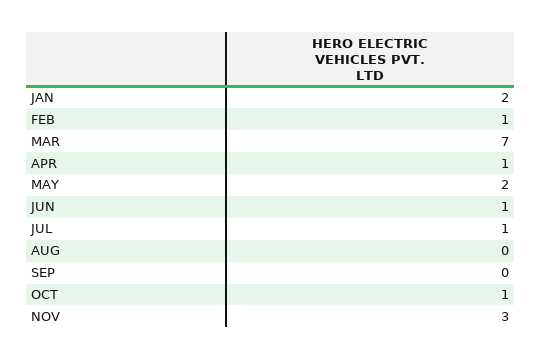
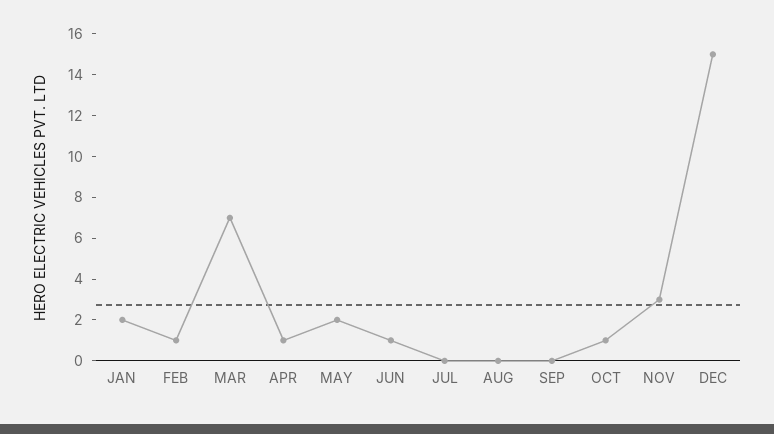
JUL: 1 -> 0
DEC: none -> 15

